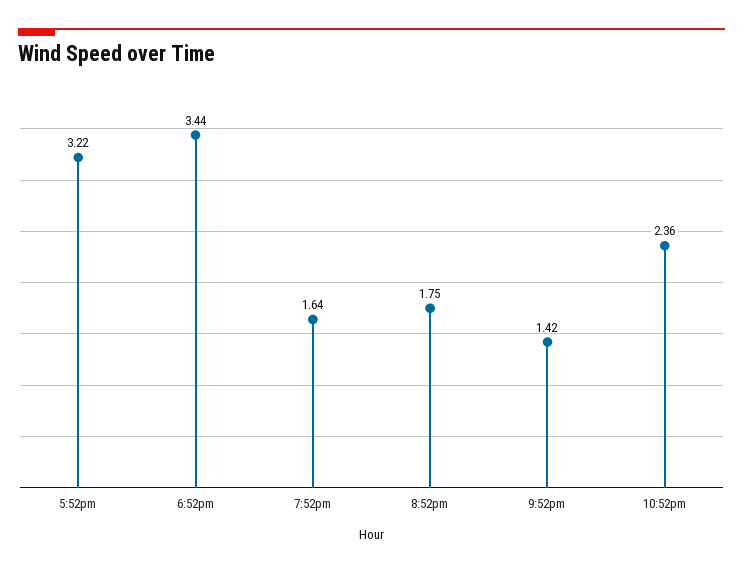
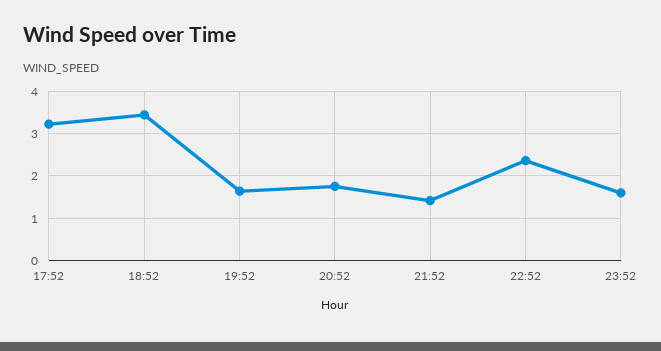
23:52: none -> 1.6

